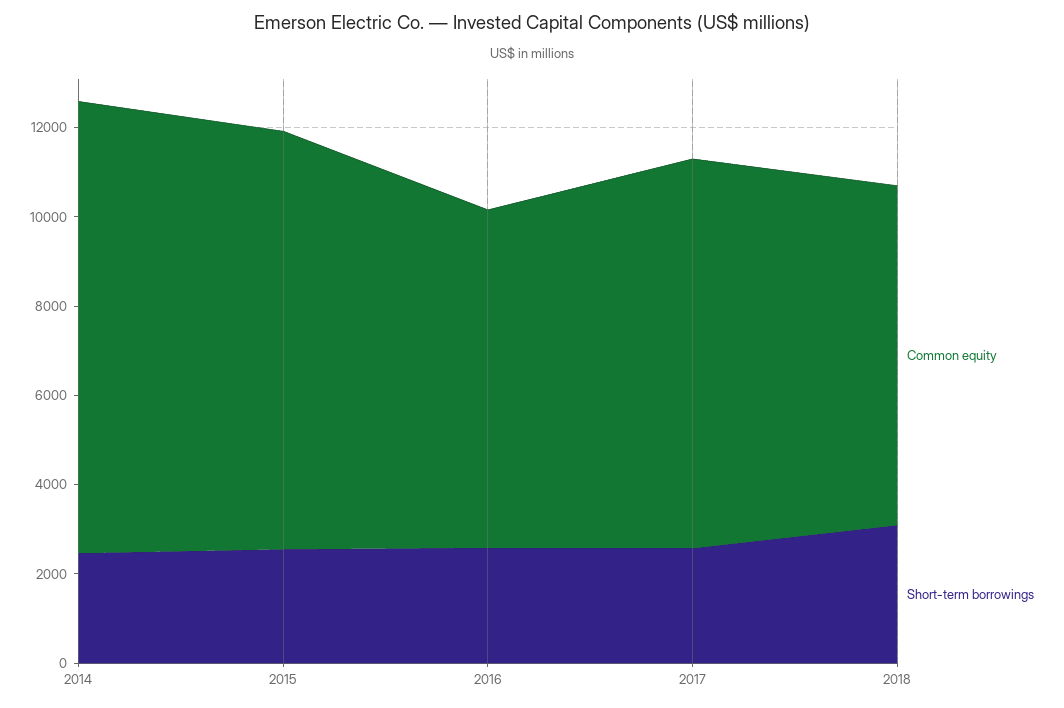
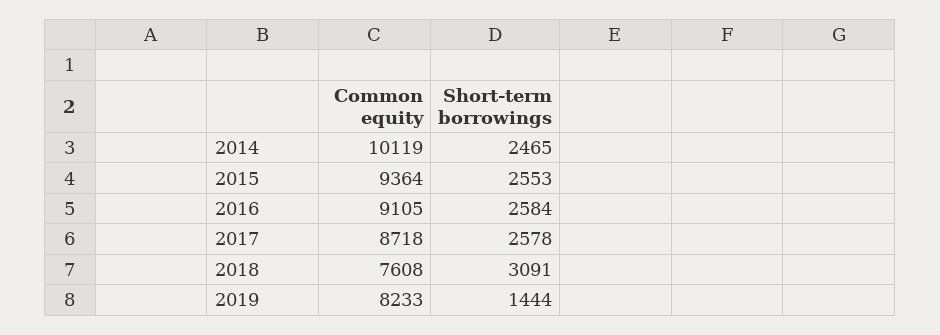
Common equity, 2016: 7500 -> 9105
Common equity, 2019: none -> 8233
Short-term borrowings, 2019: none -> 1444

